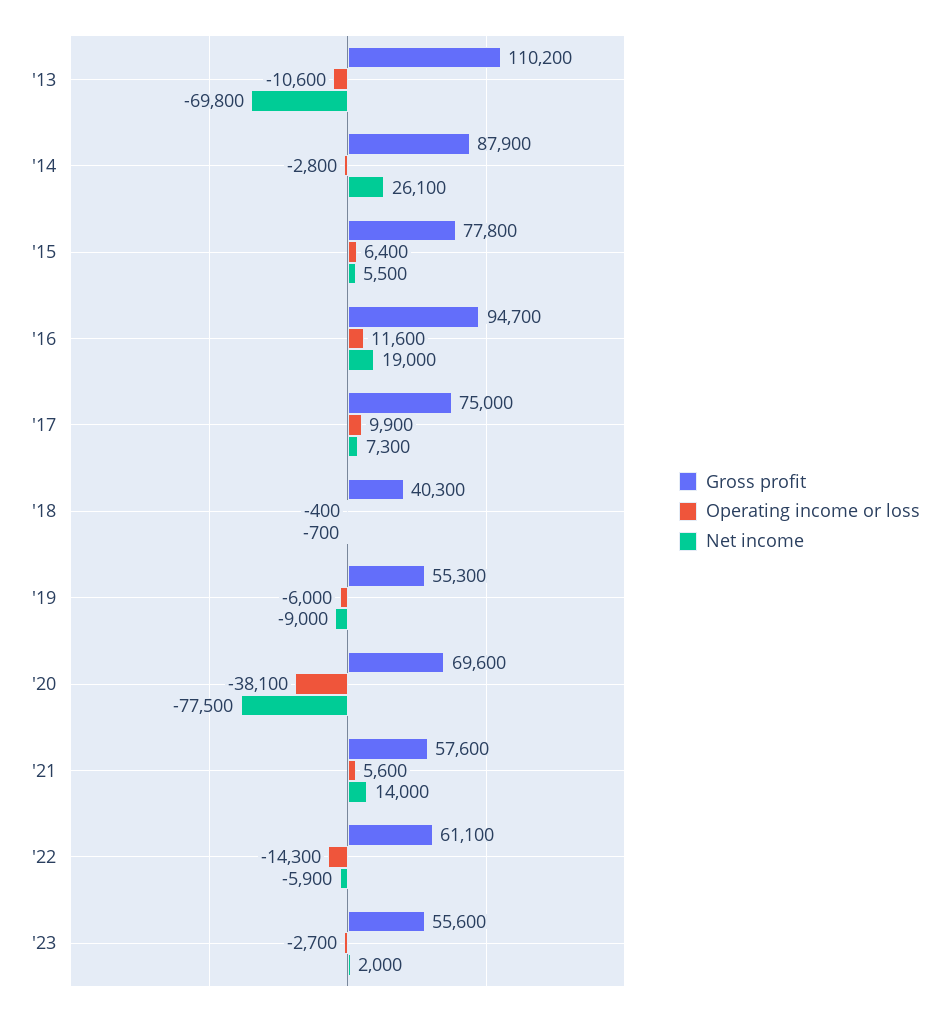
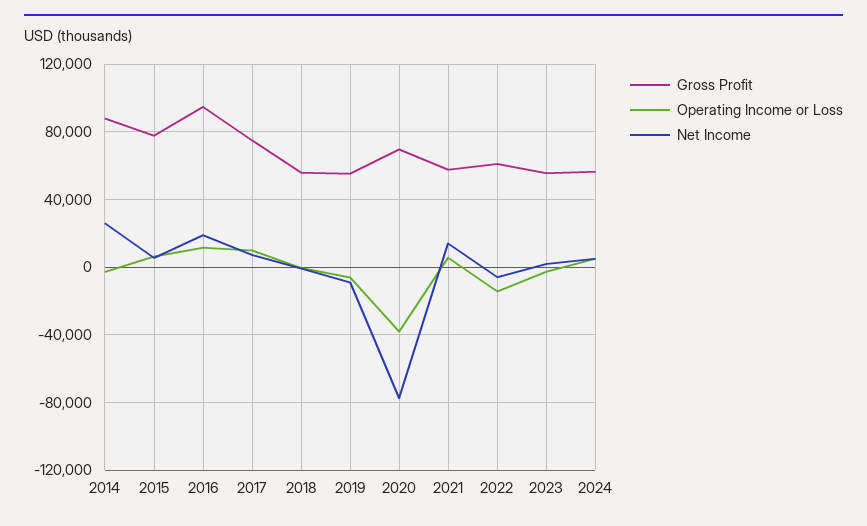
Gross profit, '13: 110200 -> none
Operating income or loss, '13: -10600 -> none
Net income, '13: -69800 -> none
Gross profit, '18: 40300 -> 55000
Gross profit, 2024: none -> 55000
Operating income or loss, 2024: none -> 5000
Net income, 2024: none -> 5000

